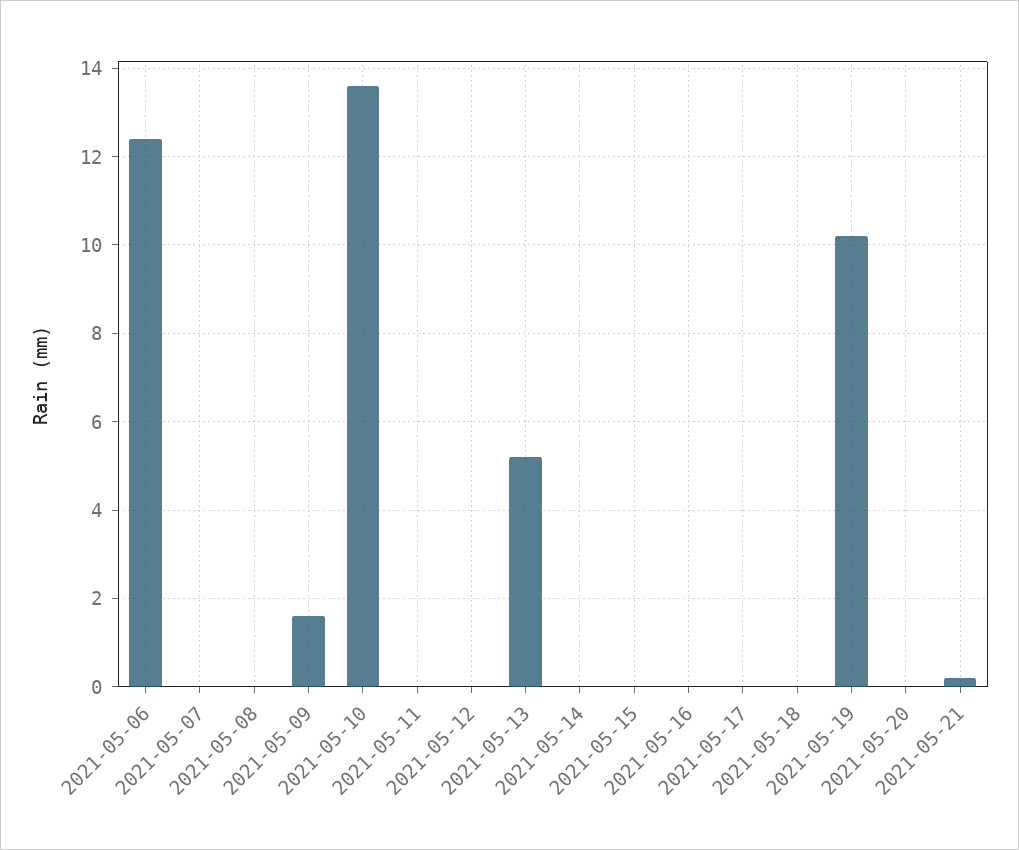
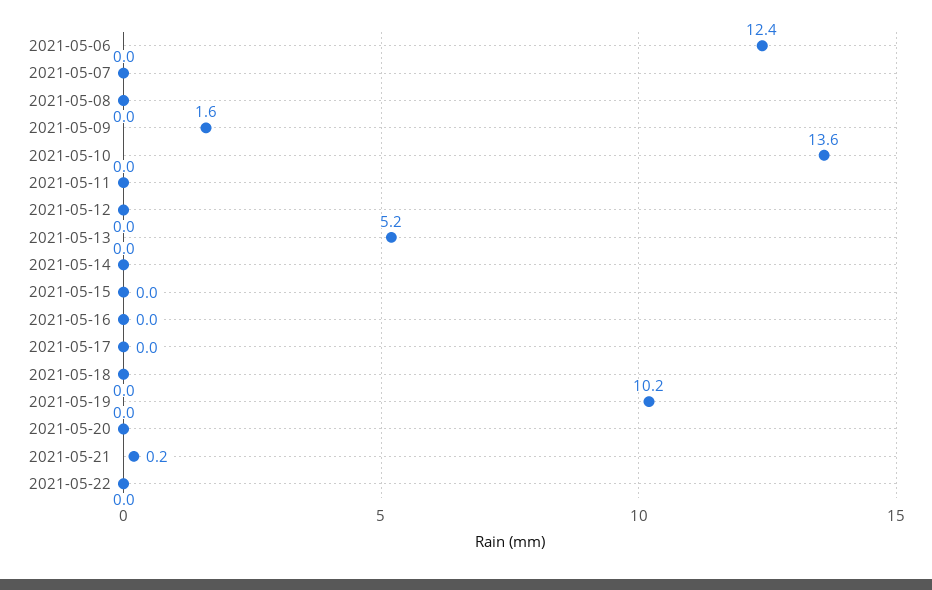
2021-05-22: none -> 0

